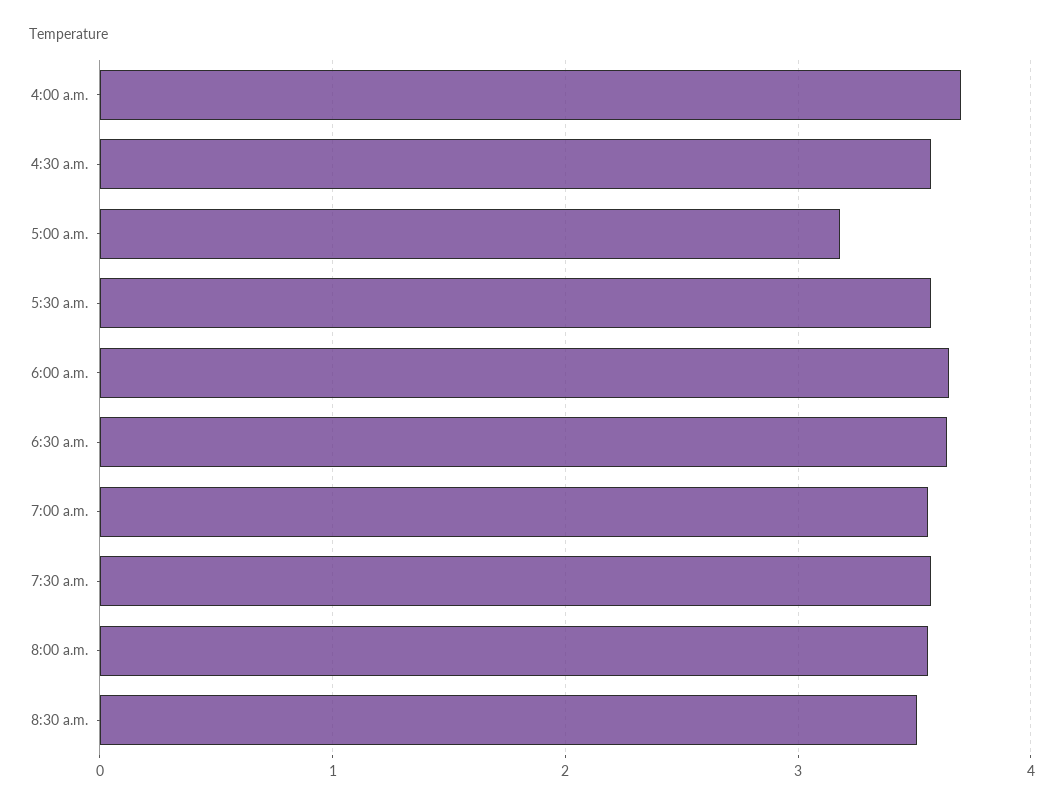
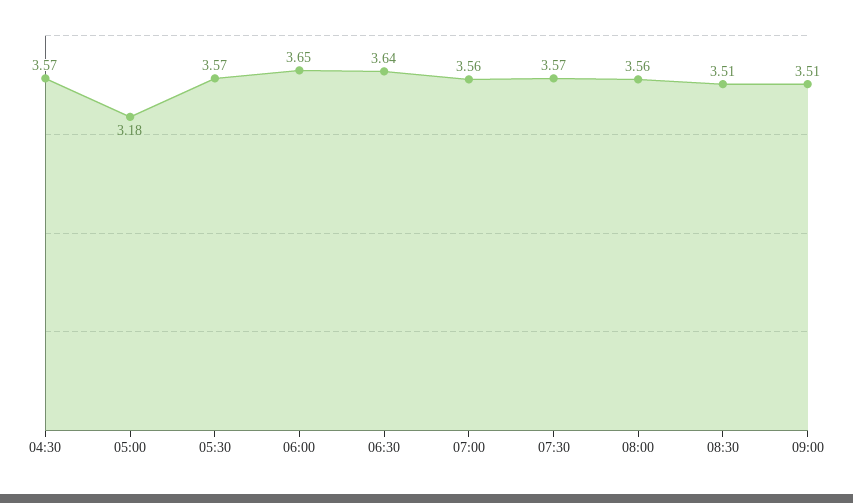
4:00 a.m.: 3.7 -> none
09:00: none -> 3.51

